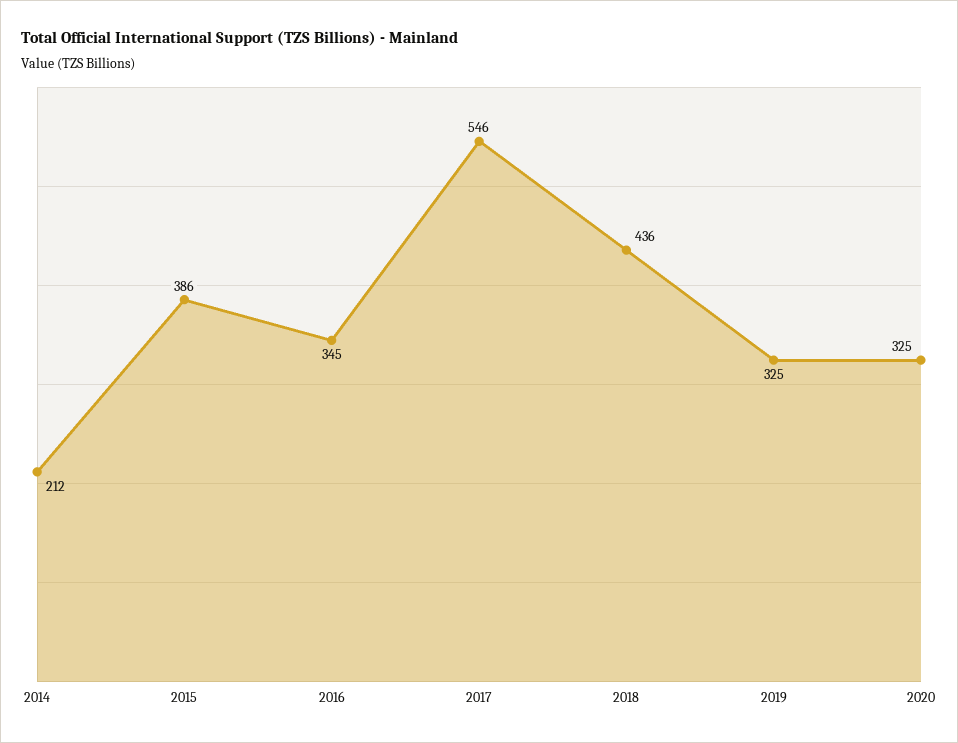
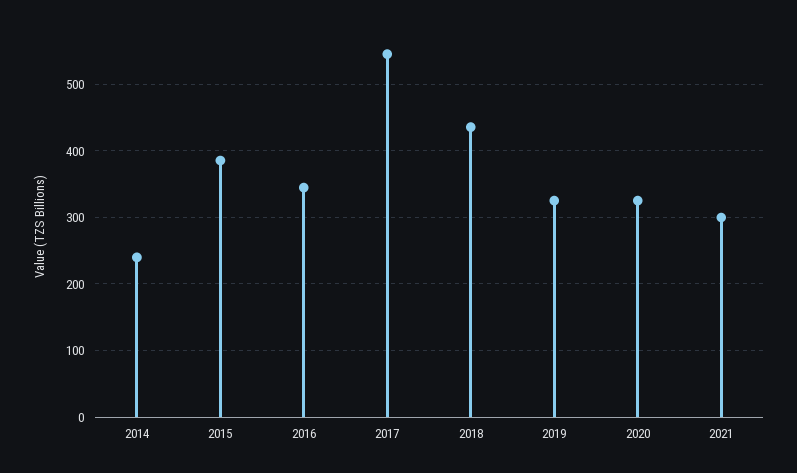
2014: 212 -> 240
2021: none -> 300

